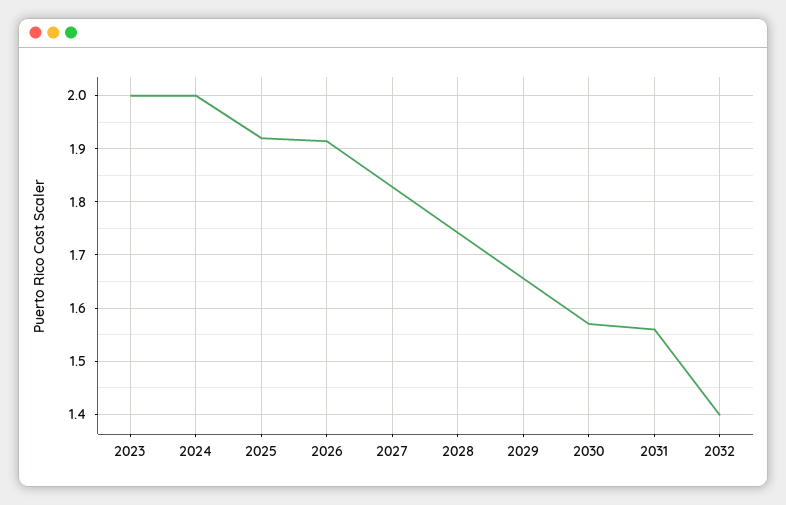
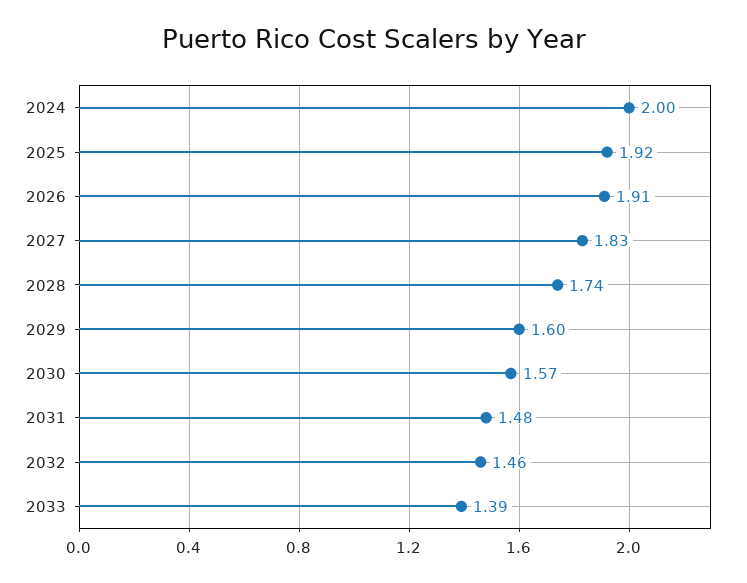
2023: 2 -> none
2029: 1.66 -> 1.6
2031: 1.56 -> 1.48
2032: 1.4 -> 1.46
2033: none -> 1.39

